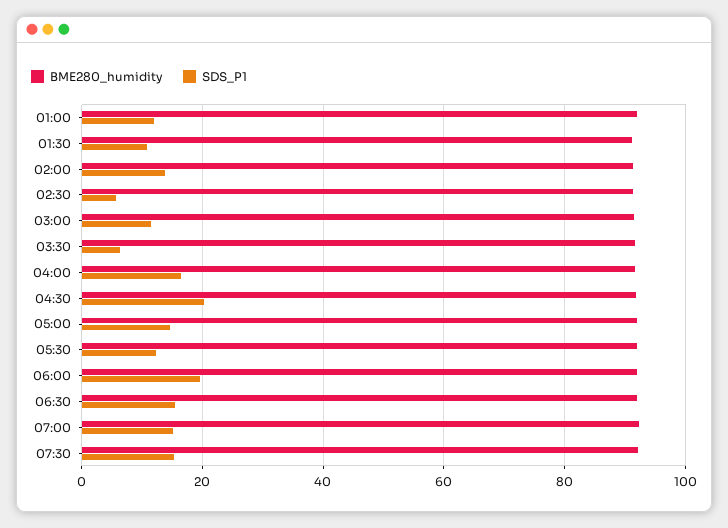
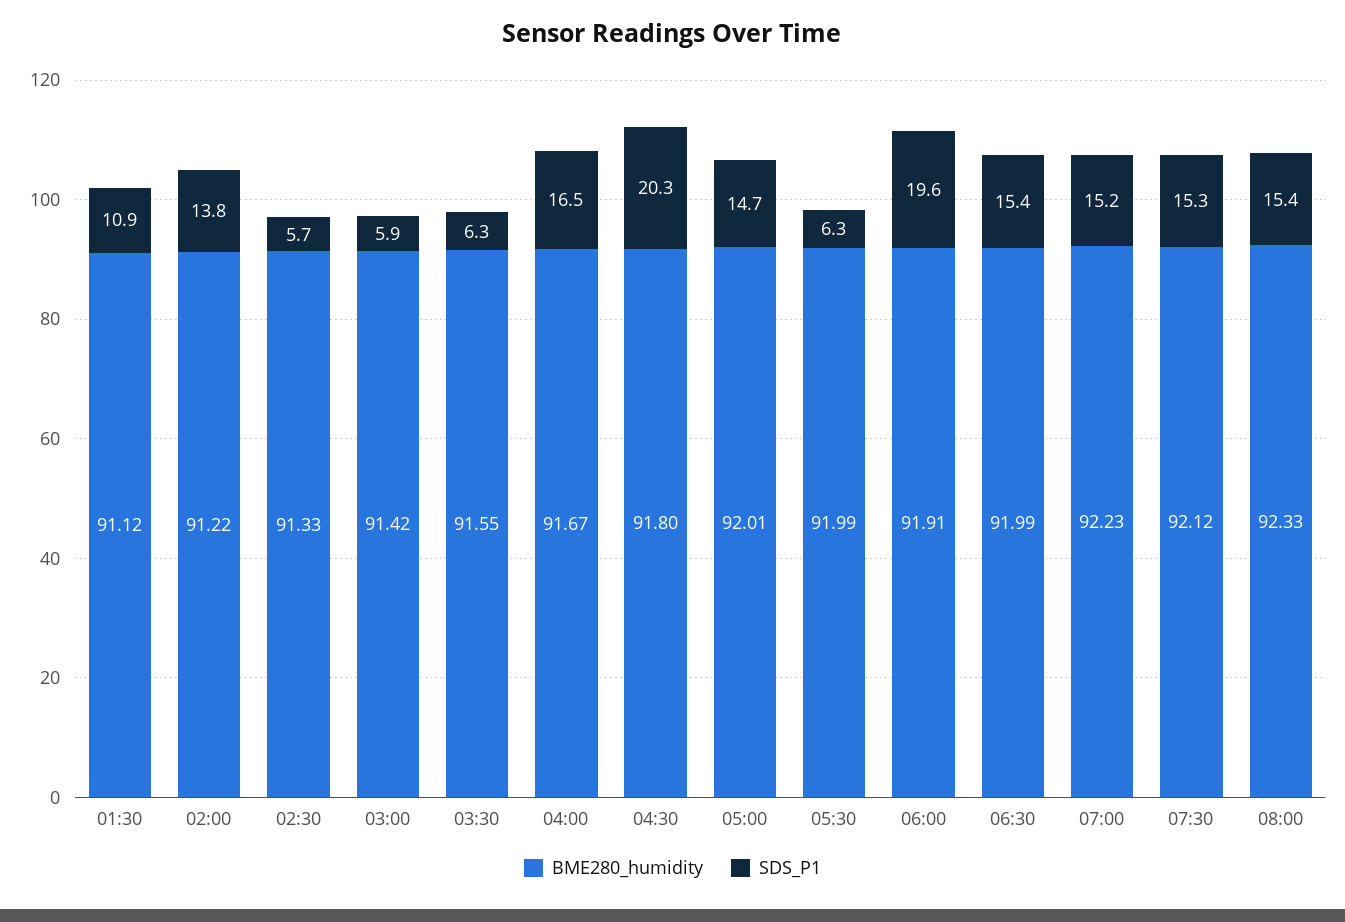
BME280_humidity, 01:00: 92 -> none
SDS_P1, 01:00: 12 -> none
SDS_P1, 03:00: 12 -> 5.9
SDS_P1, 05:30: 12 -> 6.3
BME280_humidity, 08:00: none -> 92.33
SDS_P1, 08:00: none -> 15.4

